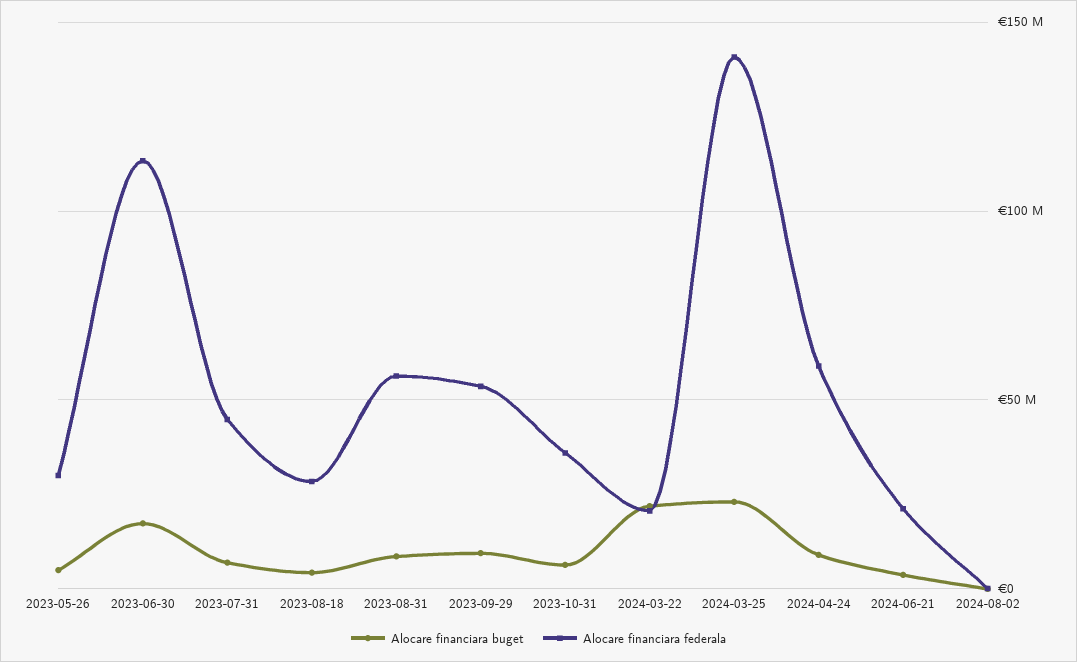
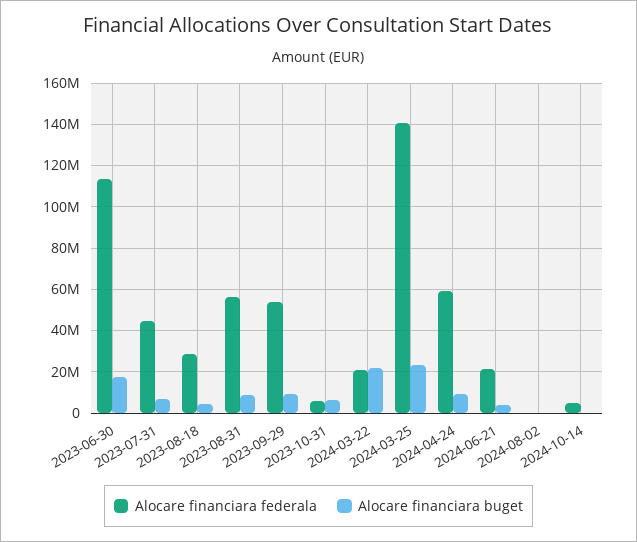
Alocare financiara buget, 2023-05-26: 5000000 -> none
Alocare financiara federala, 2023-05-26: 30000000 -> none
Alocare financiara federala, 2023-10-31: 35000000 -> 5000000
Alocare financiara federala, 2024-10-14: none -> 5000000
Alocare financiara buget, 2024-10-14: none -> 0

